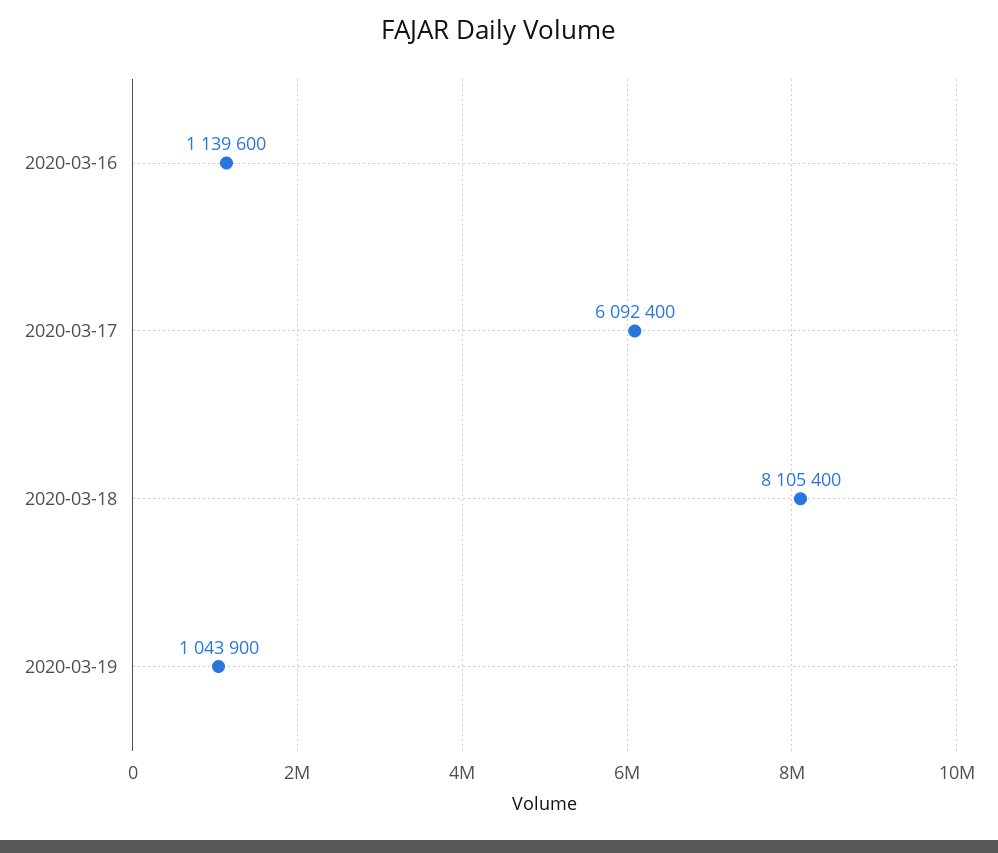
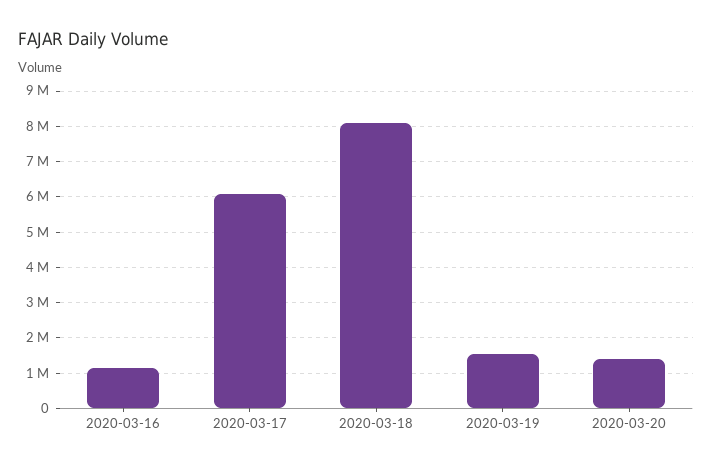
2020-03-19: 1043900 -> 1600000
2020-03-20: none -> 1400000

